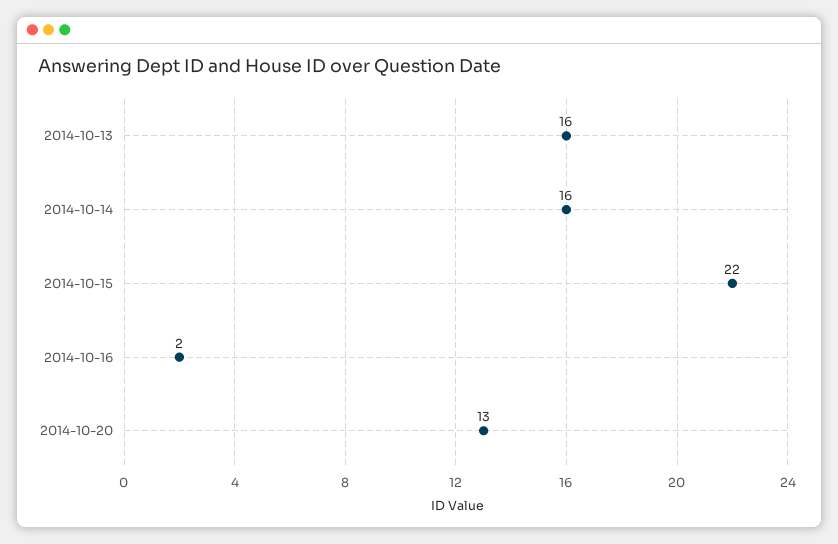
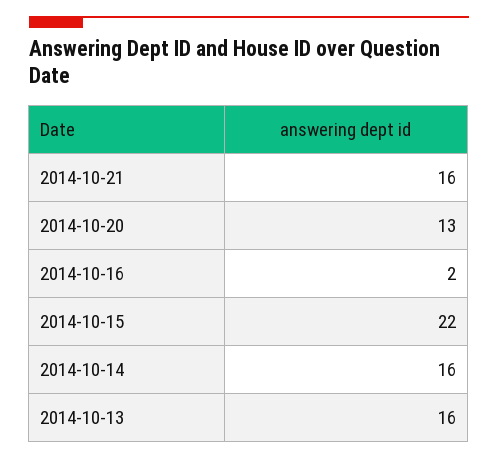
2014-10-21: none -> 16

